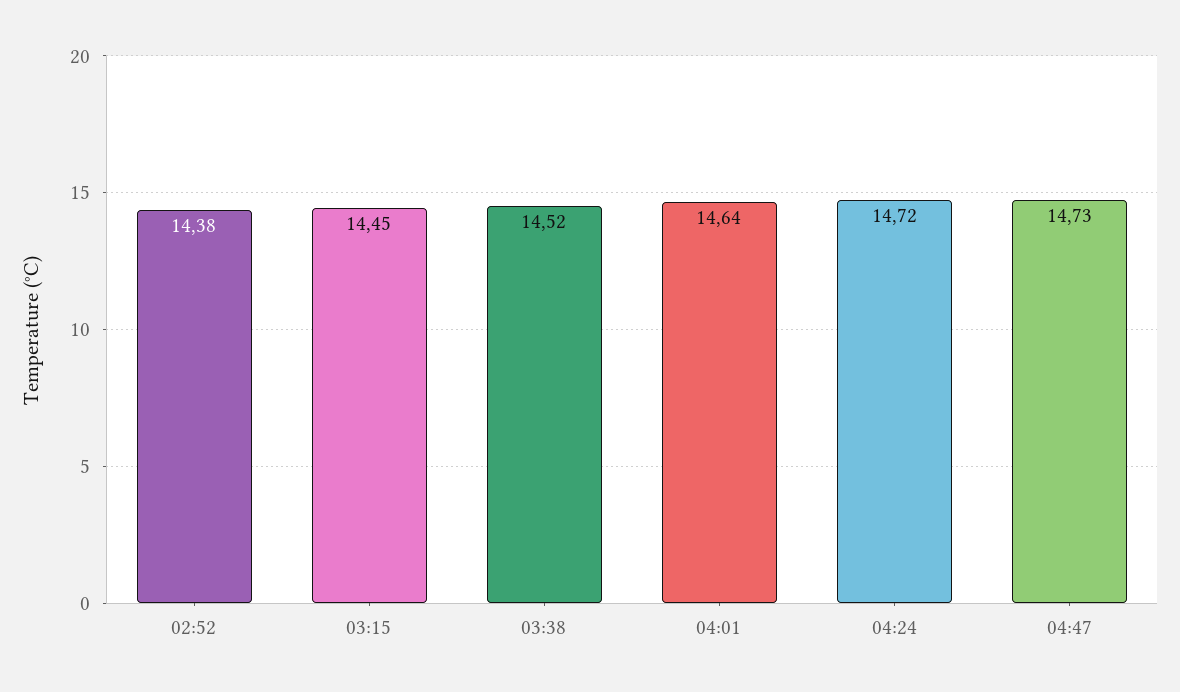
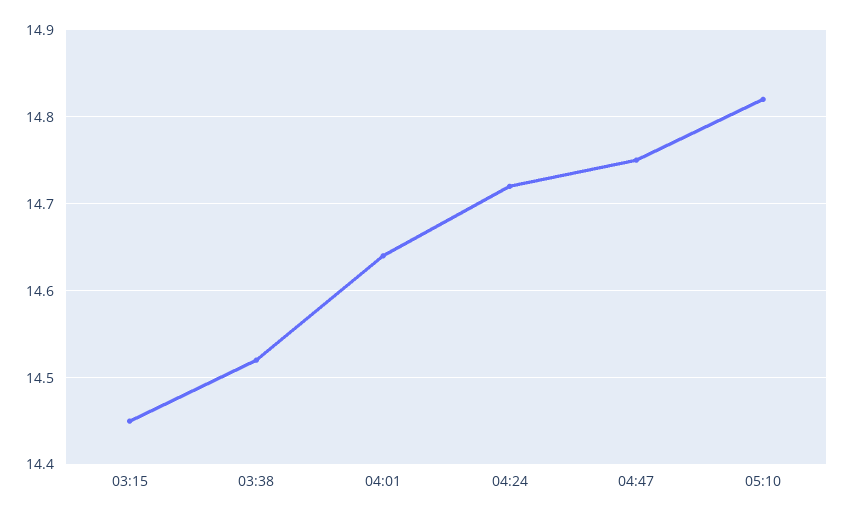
02:52: 14.38 -> none
04:47: 14.73 -> 14.75
05:10: none -> 14.82

